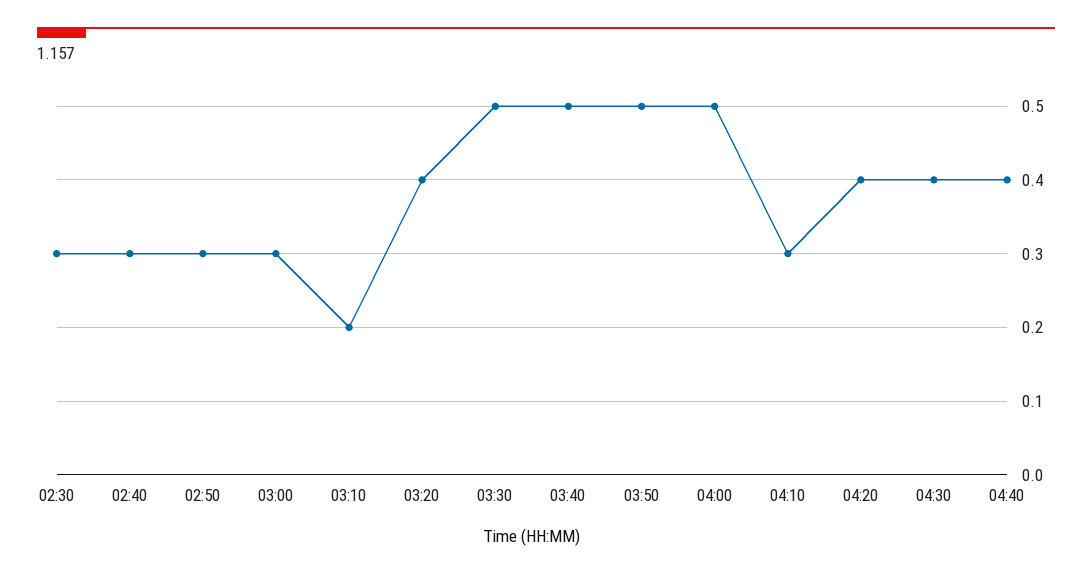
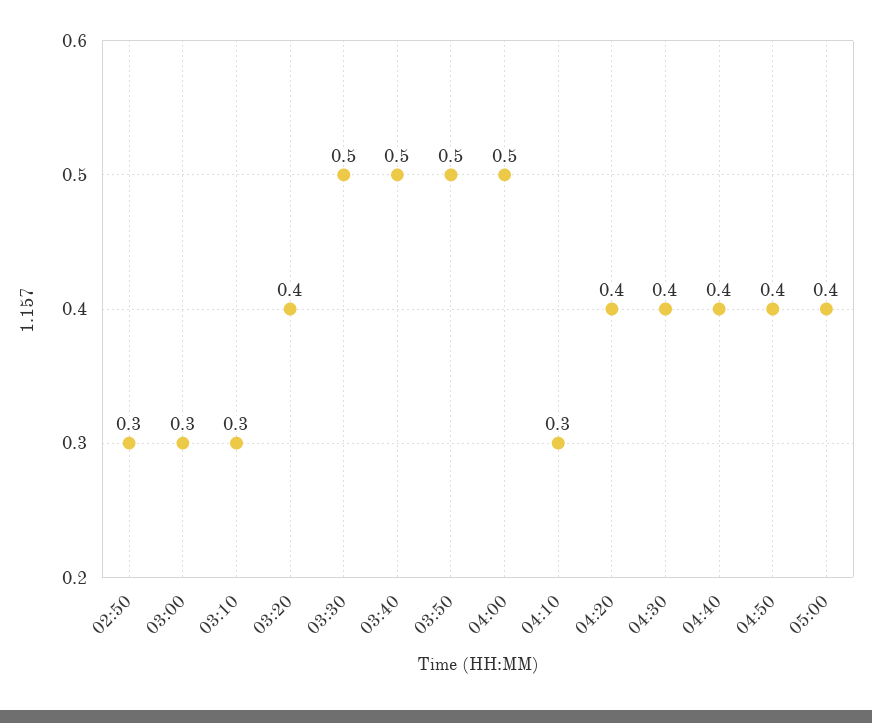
02:30: 0.3 -> none
02:40: 0.3 -> none
03:10: 0.2 -> 0.3
04:50: none -> 0.4
05:00: none -> 0.4

